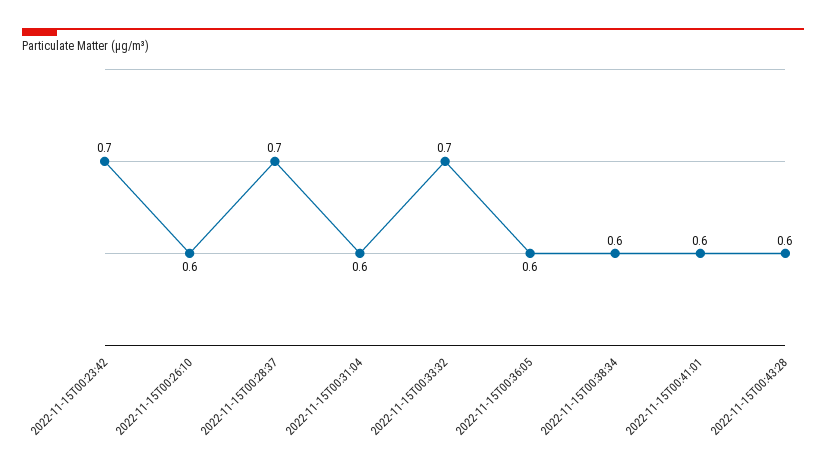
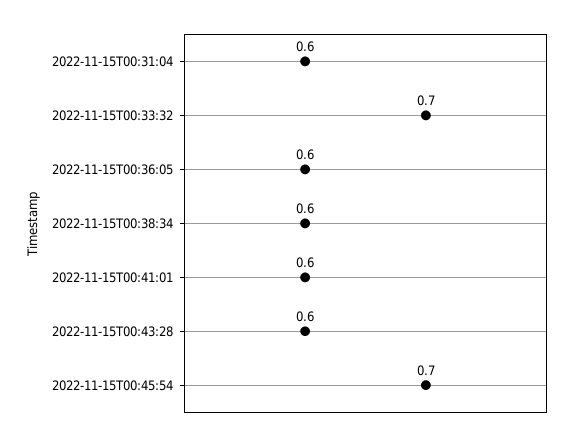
2022-11-15T00:23:42: 0.7 -> none
2022-11-15T00:26:10: 0.6 -> none
2022-11-15T00:28:37: 0.7 -> none
2022-11-15T00:45:54: none -> 0.7

